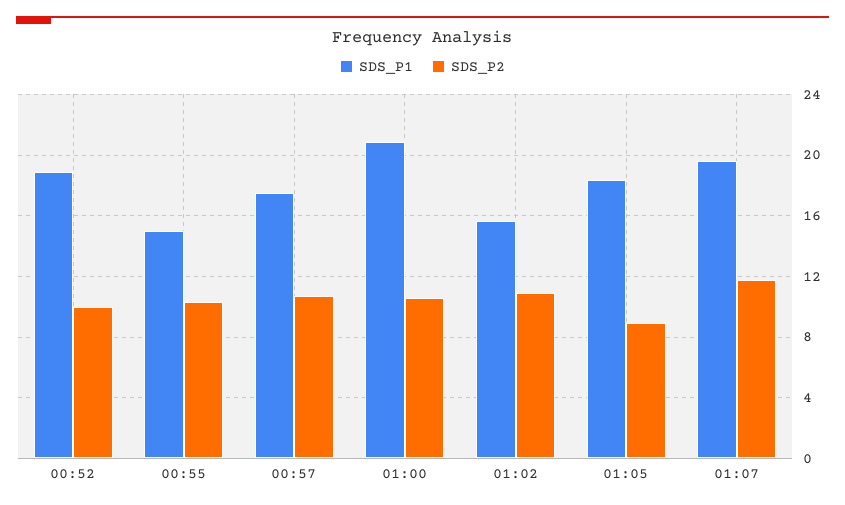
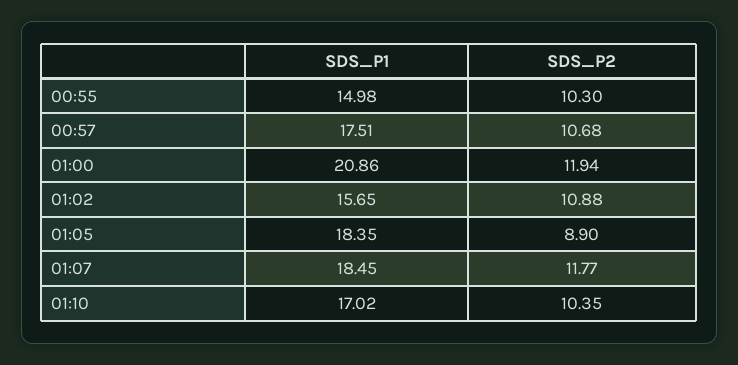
SDS_P1, 00:52: 19 -> none
SDS_P2, 00:52: 10 -> none
SDS_P2, 01:00: 10.5 -> 11.94
SDS_P1, 01:07: 19.5 -> 18.45
SDS_P1, 01:10: none -> 17.02
SDS_P2, 01:10: none -> 10.35

